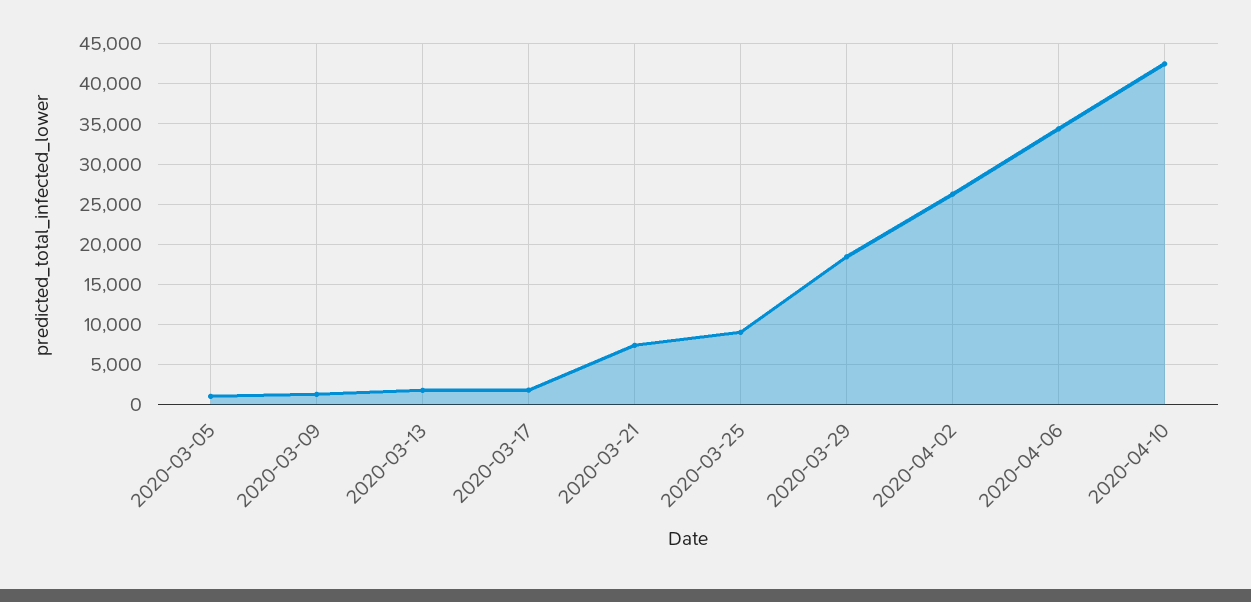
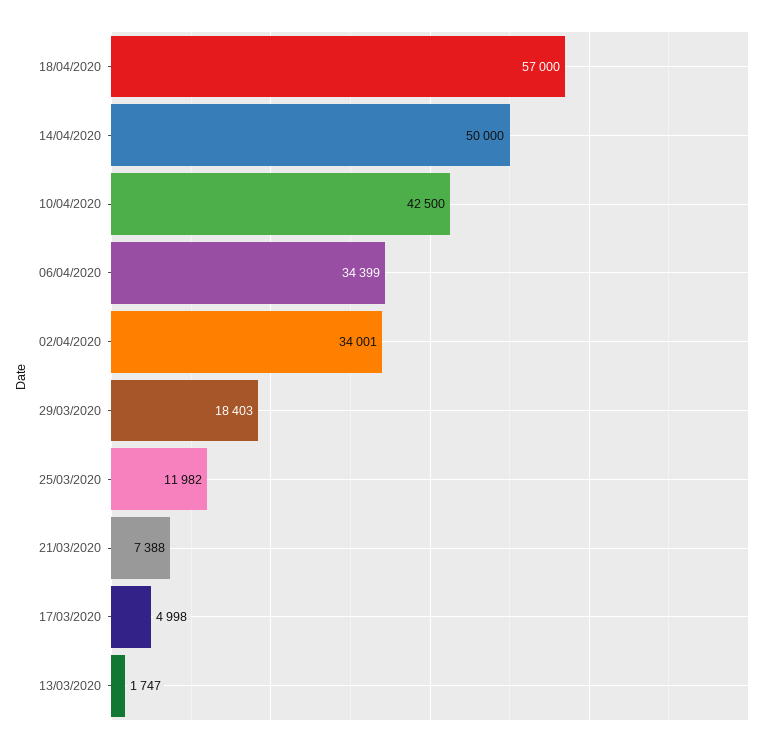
2020-03-05: 1000 -> none
2020-03-09: 1000 -> none
2020-03-17: 2000 -> 4998
2020-03-25: 9000 -> 11982
2020-04-02: 26000 -> 34001
18/04/2020: none -> 57000
14/04/2020: none -> 50000

